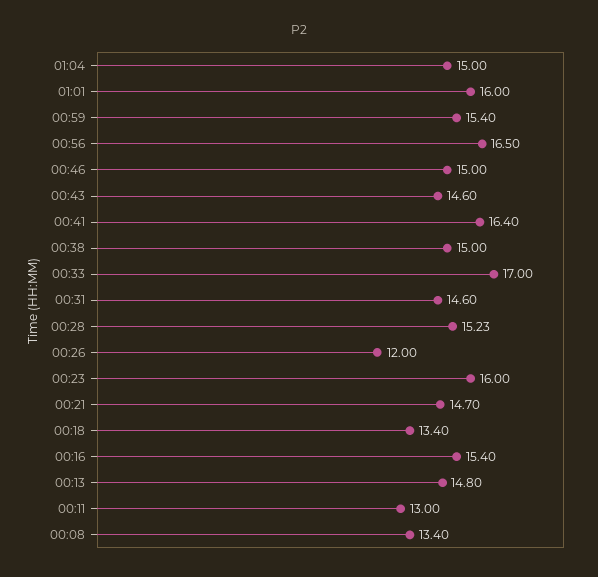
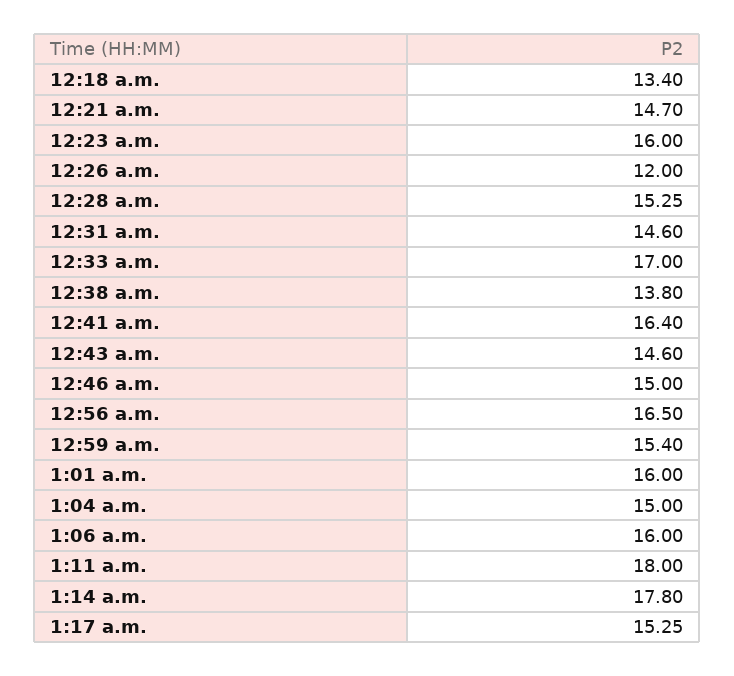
00:38: 15 -> 13.8
00:28: 15.23 -> 15.25
00:16: 15.4 -> none
00:13: 14.8 -> none
00:11: 13 -> none
00:08: 13.4 -> none
1:06 a.m.: none -> 16
1:11 a.m.: none -> 18
1:14 a.m.: none -> 17.8
1:17 a.m.: none -> 15.25

